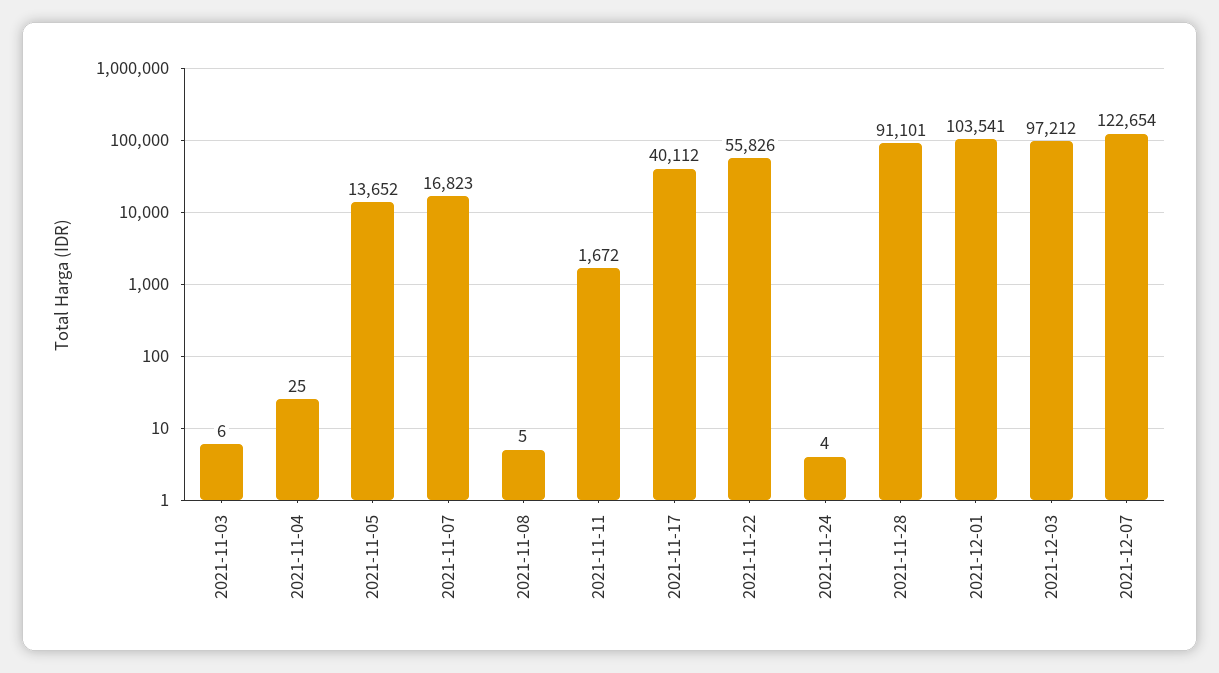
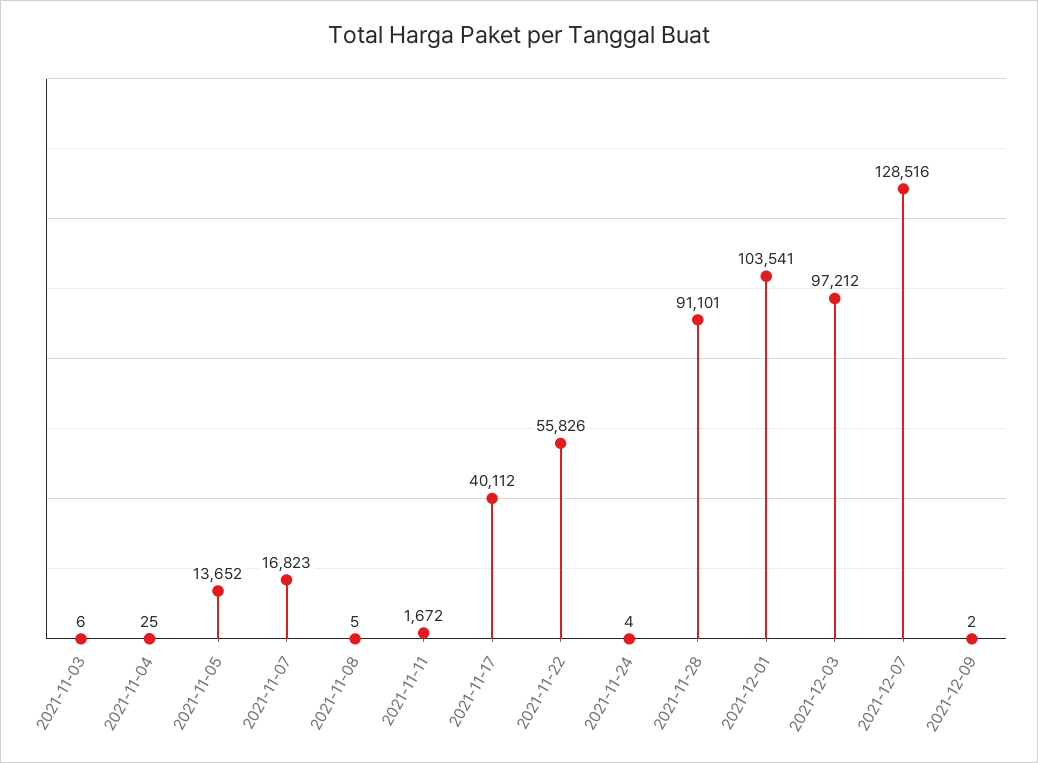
2021-12-07: 122654 -> 128516
2021-12-09: none -> 2

